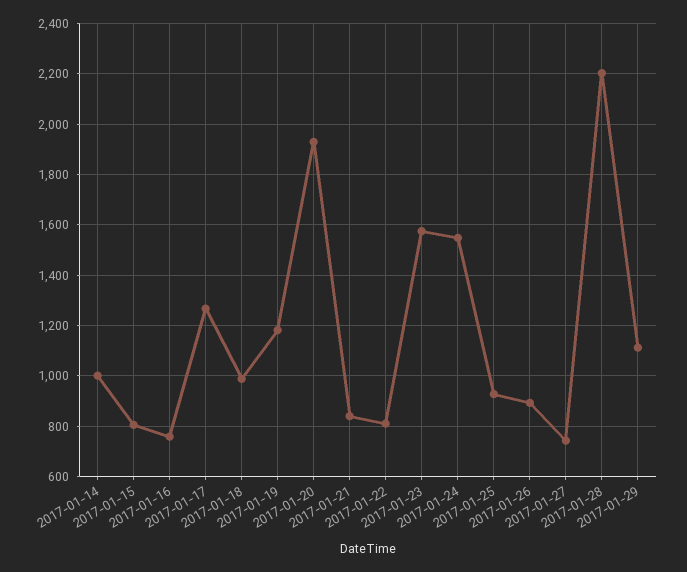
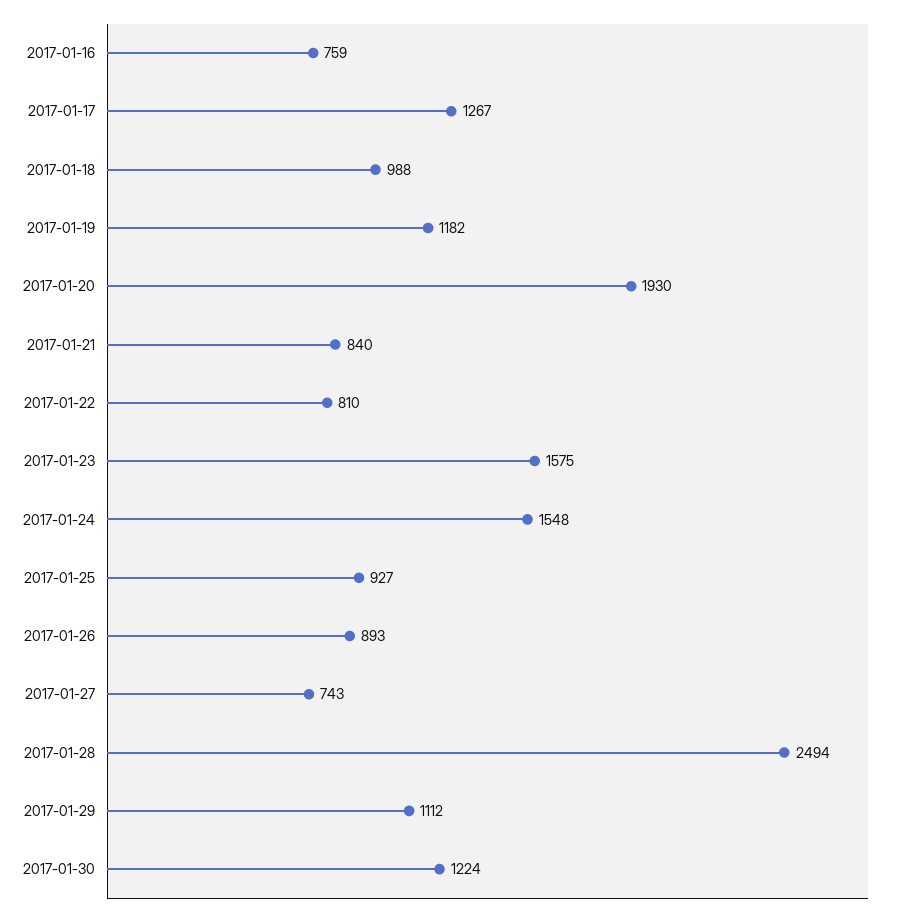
2017-01-14: 1000 -> none
2017-01-15: 800 -> none
2017-01-28: 2200 -> 2494
2017-01-30: none -> 1224

